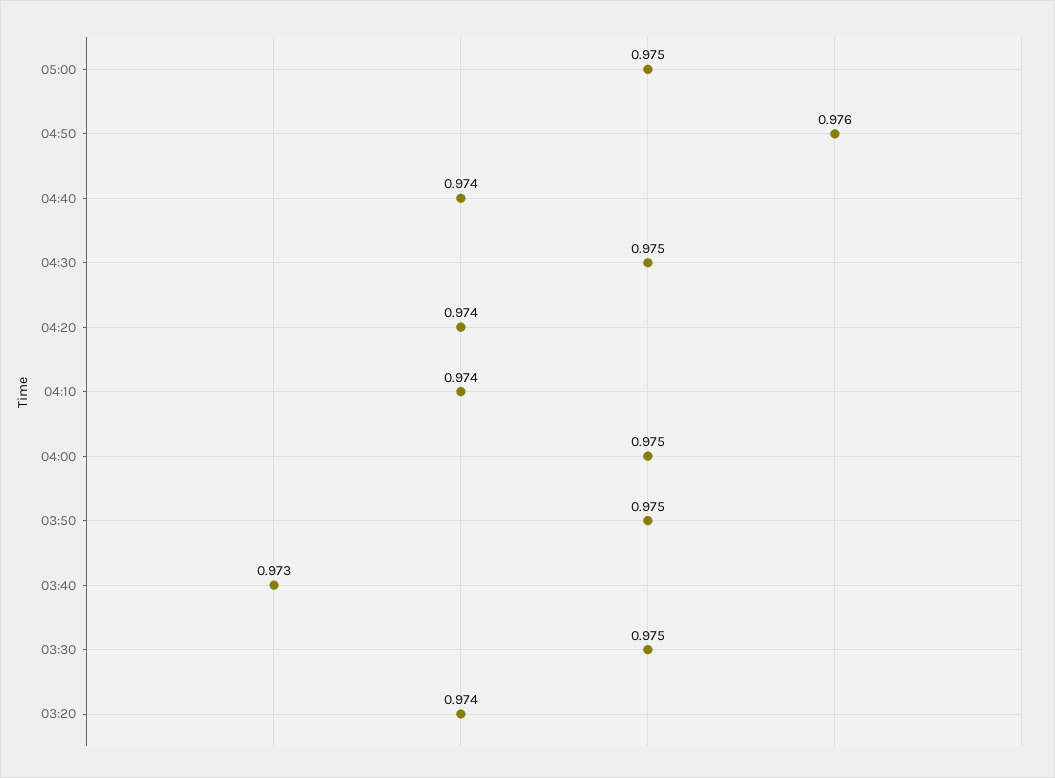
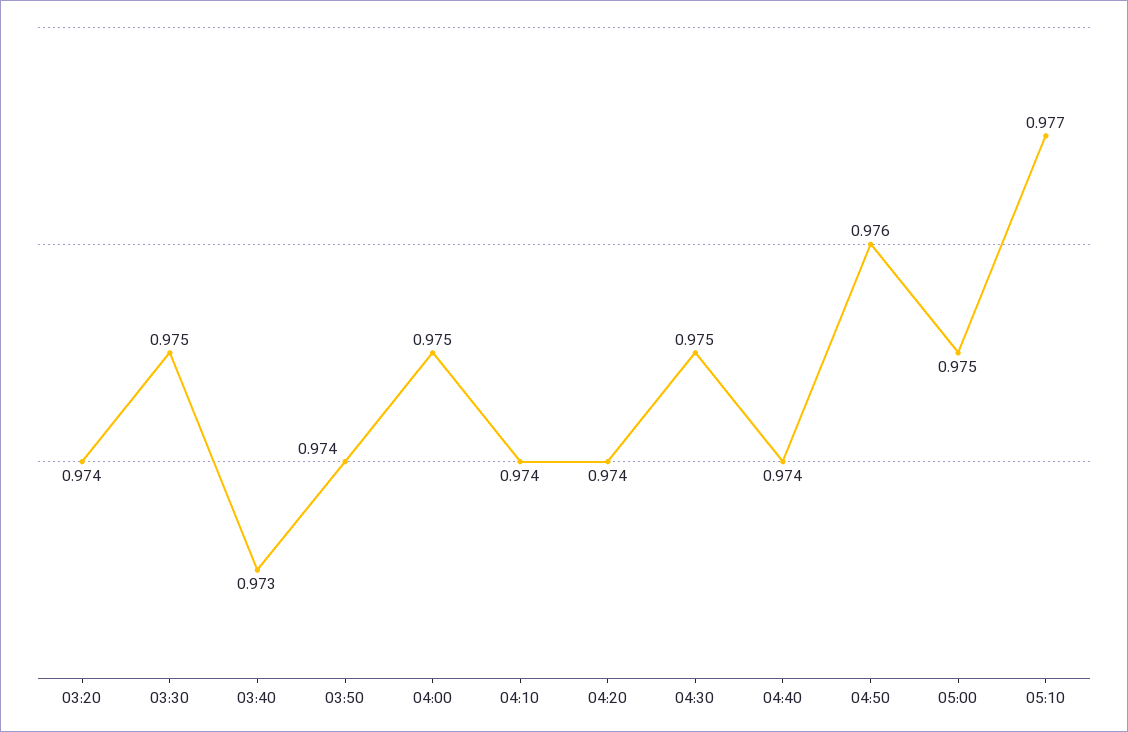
03:50: 0.975 -> 0.974
05:10: none -> 0.977

